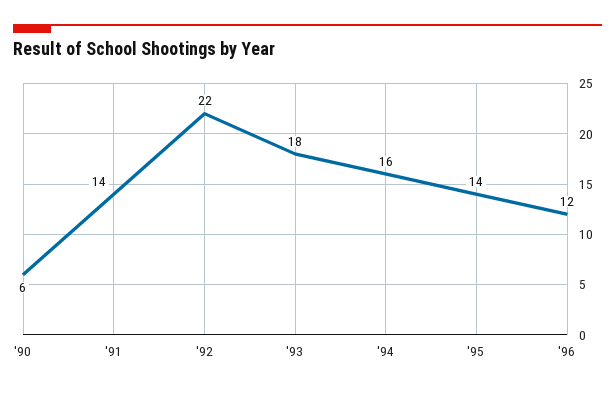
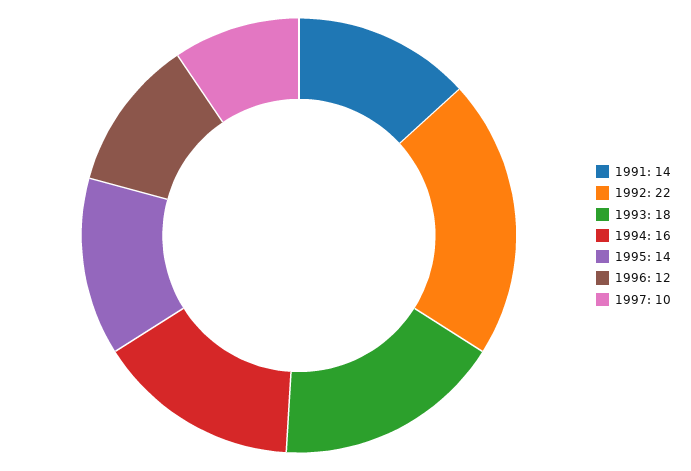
'90: 6 -> none
1997: none -> 10

